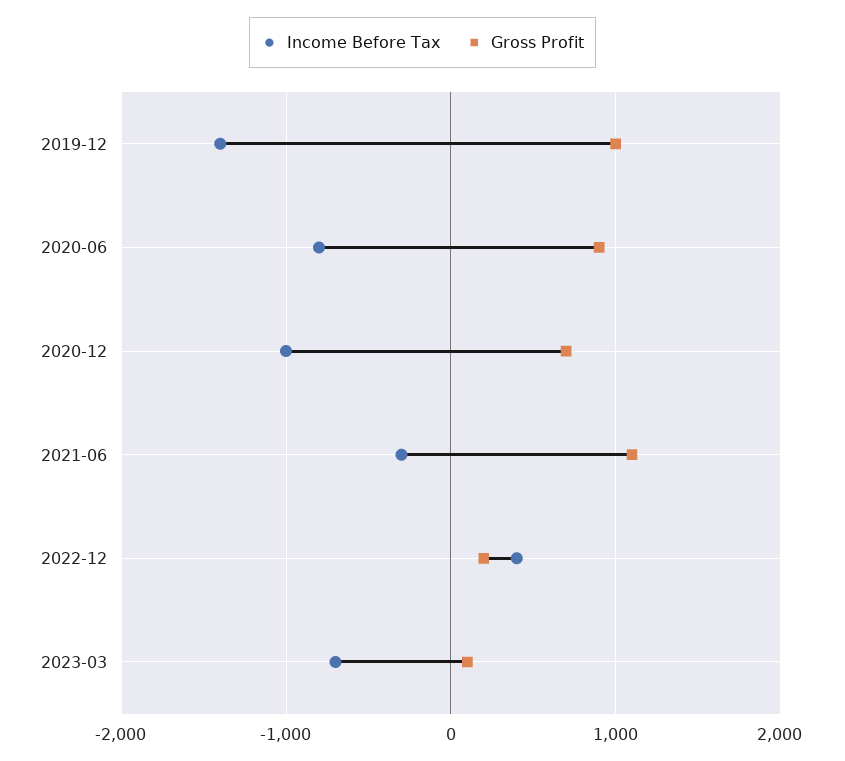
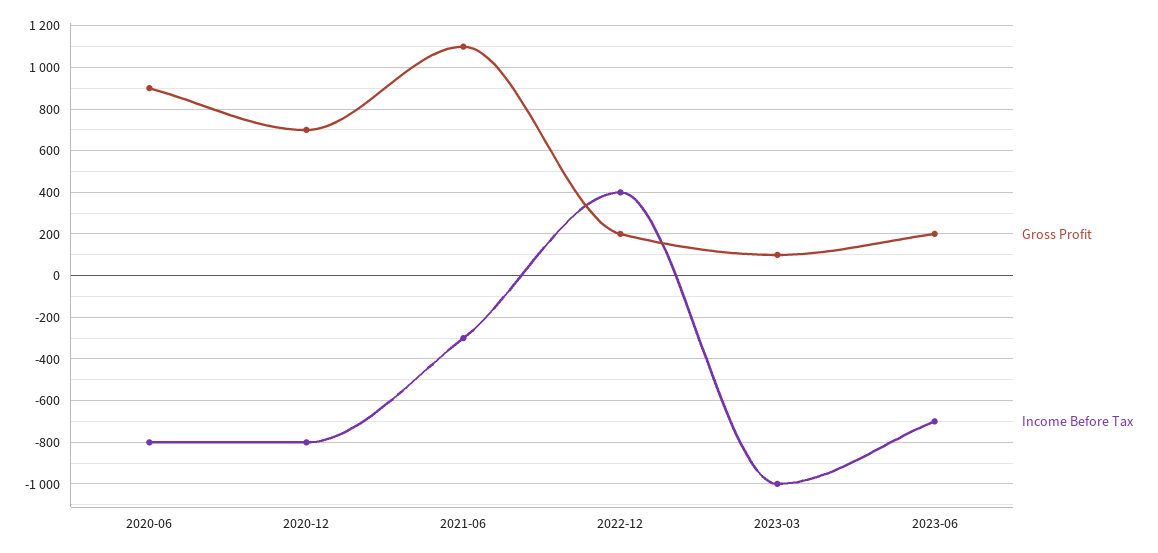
Income Before Tax, 2019-12: -1400 -> none
Gross Profit, 2019-12: 1000 -> none
Income Before Tax, 2020-12: -1000 -> -800
Income Before Tax, 2023-03: -700 -> -1000
Gross Profit, 2023-06: none -> 200
Income Before Tax, 2023-06: none -> -700

